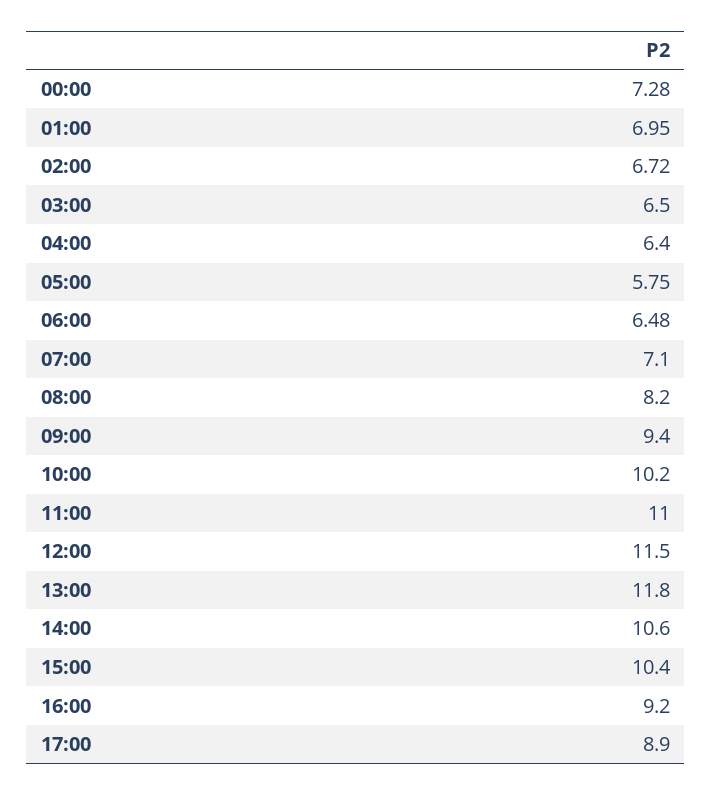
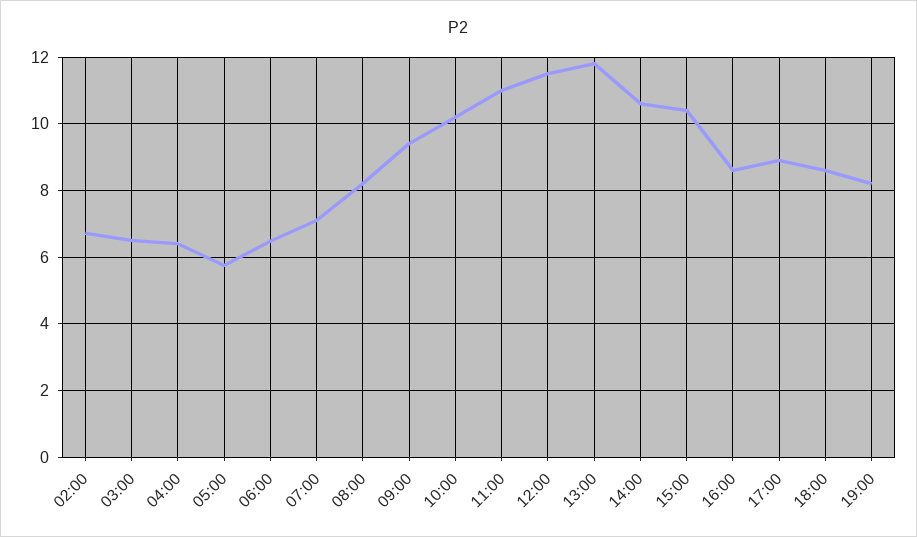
00:00: 7.28 -> none
01:00: 6.95 -> none
16:00: 9.2 -> 8.6
18:00: none -> 8.6
19:00: none -> 8.2

